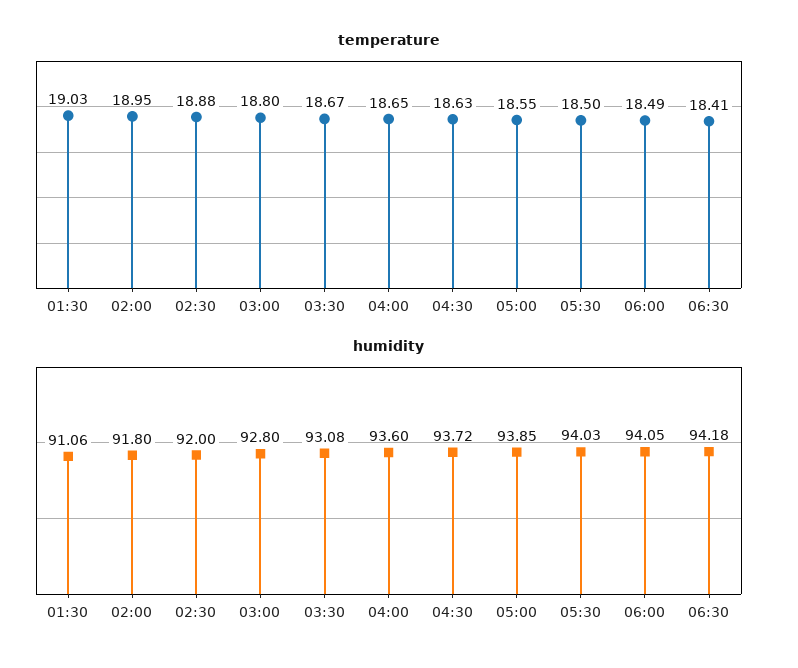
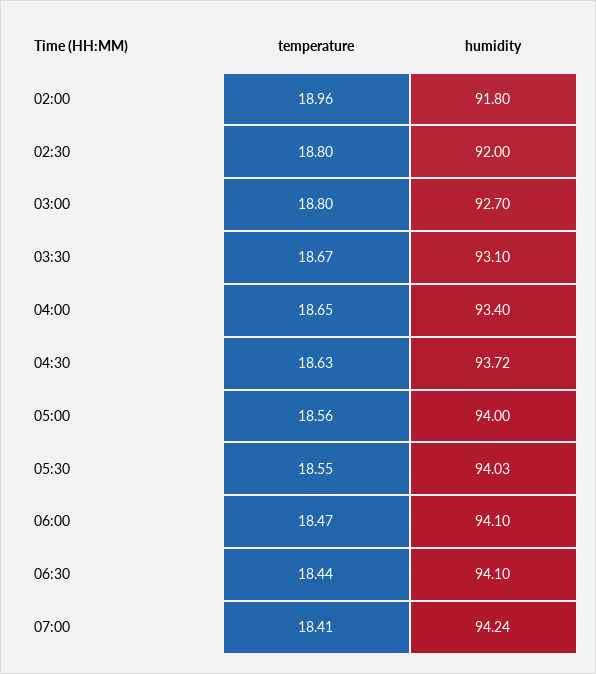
temperature, 01:30: 19.03 -> none
temperature, 02:00: 18.95 -> 18.96
temperature, 02:30: 18.88 -> 18.8
temperature, 05:00: 18.55 -> 18.56
temperature, 05:30: 18.5 -> 18.55
temperature, 06:00: 18.49 -> 18.47
temperature, 06:30: 18.41 -> 18.44
humidity, 01:30: 91.06 -> none
humidity, 03:00: 92.8 -> 92.7
humidity, 03:30: 93.08 -> 93.1
humidity, 04:00: 93.6 -> 93.4
humidity, 05:00: 93.85 -> 94
humidity, 06:00: 94.05 -> 94.1
humidity, 06:30: 94.18 -> 94.1
temperature, 07:00: none -> 18.41
humidity, 07:00: none -> 94.24

